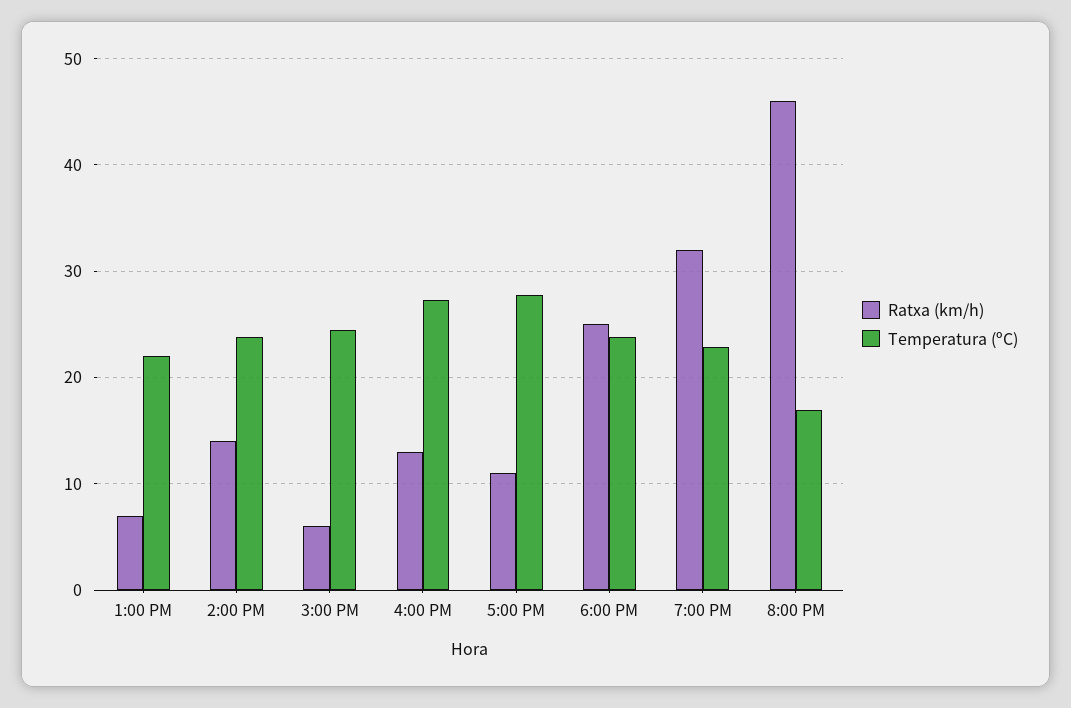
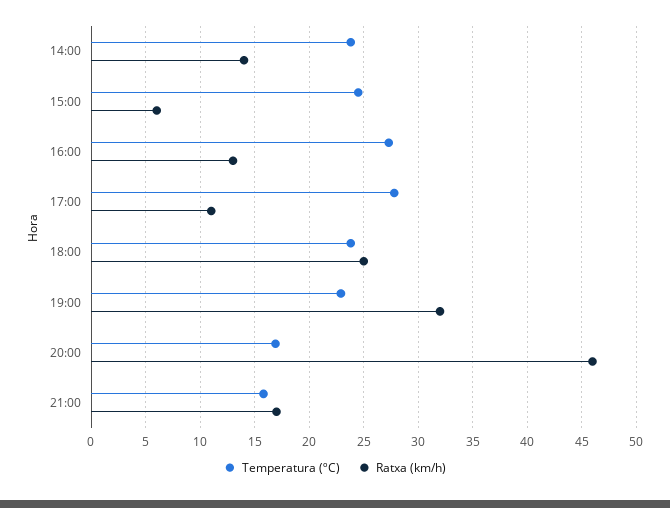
Ratxa (km/h), 1:00 PM: 7 -> none
Temperatura (ºC), 1:00 PM: 22 -> none
Temperatura (ºC), 21:00: none -> 16
Ratxa (km/h), 21:00: none -> 17

